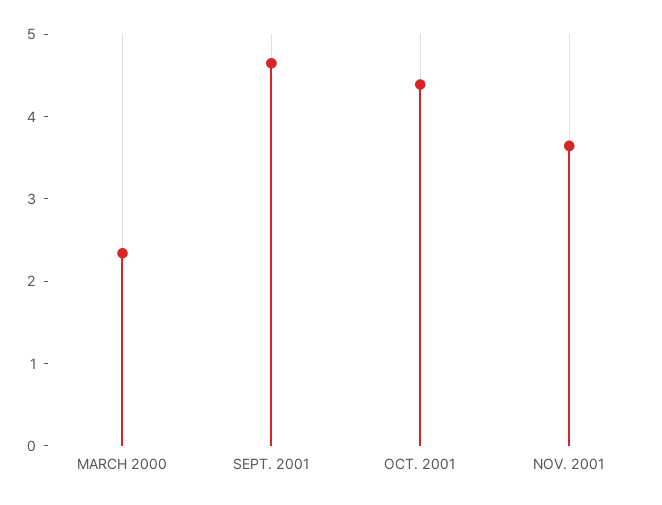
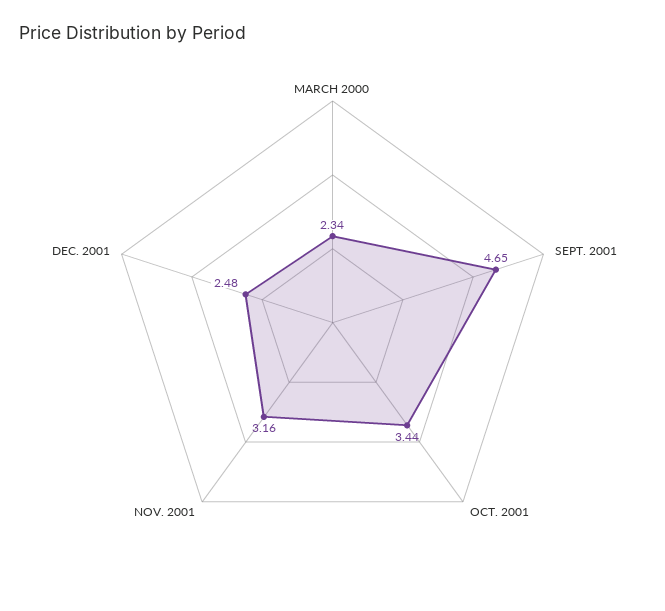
OCT. 2001: 4.4 -> 3.44
NOV. 2001: 3.6 -> 3.16
DEC. 2001: none -> 2.48

